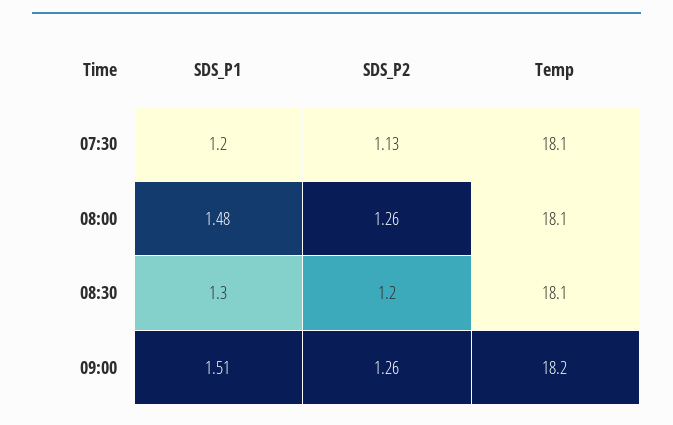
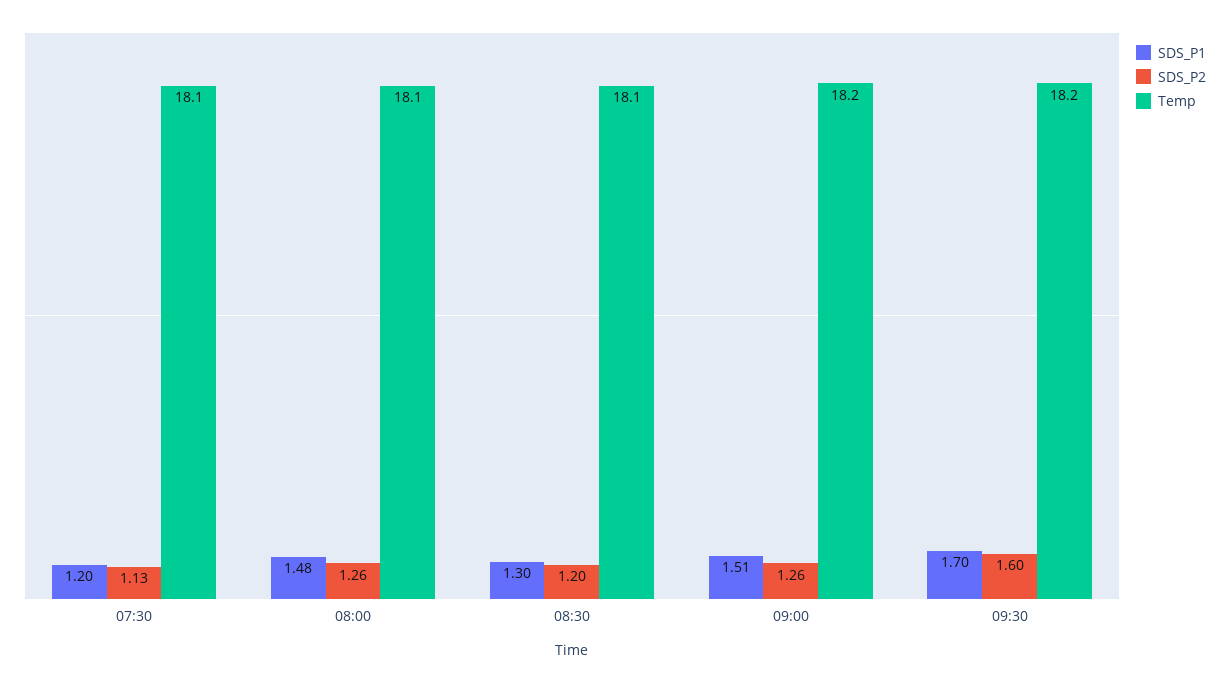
SDS_P1, 09:30: none -> 1.7
SDS_P2, 09:30: none -> 1.6
Temp, 09:30: none -> 18.2

